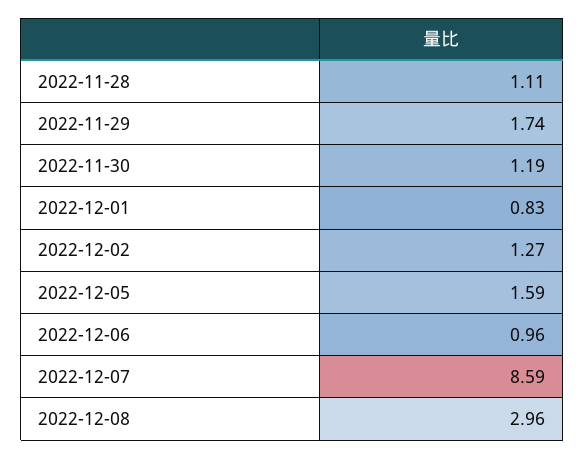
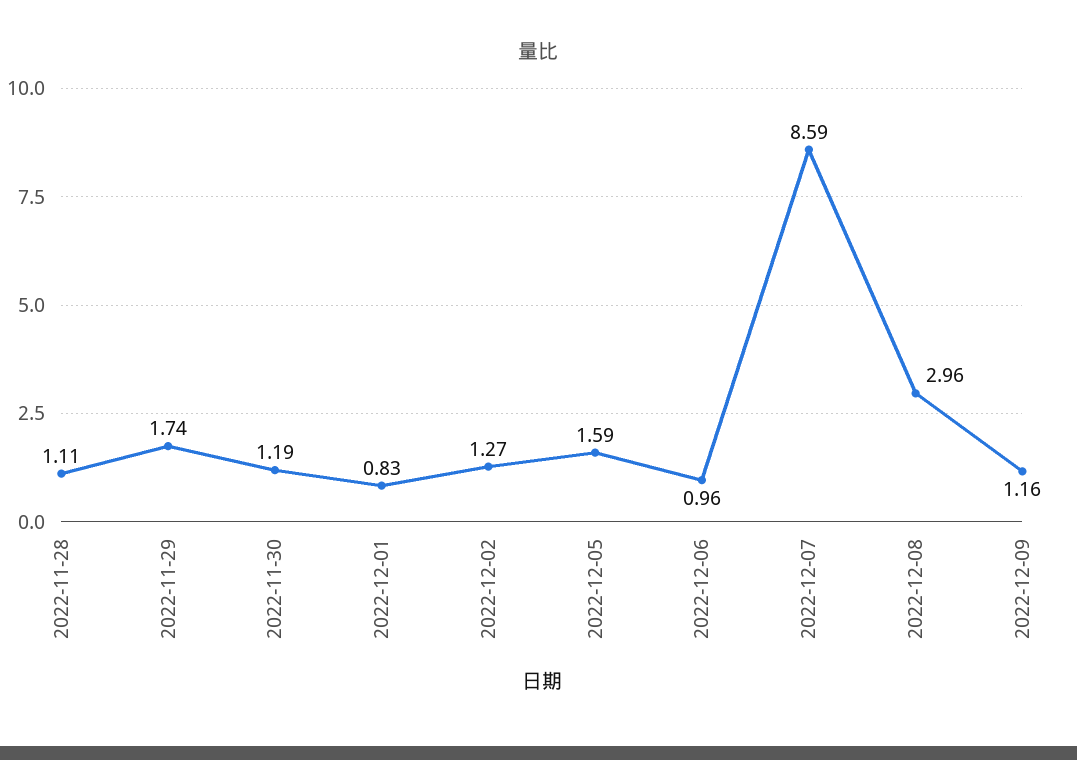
2022-12-09: none -> 1.16

